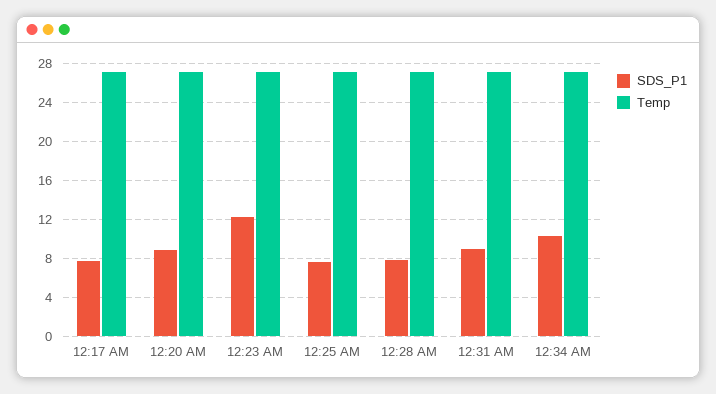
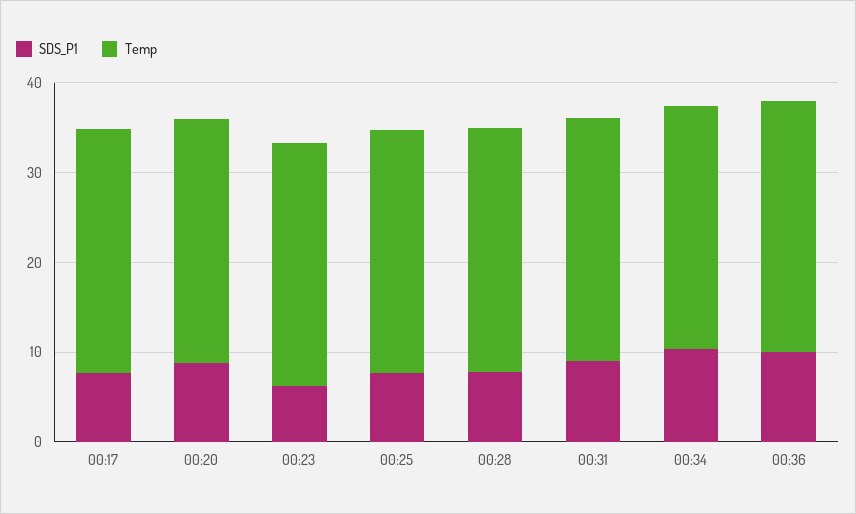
SDS_P1, 12:23 AM: 12 -> 6
SDS_P1, 00:36: none -> 10
Temp, 00:36: none -> 28

